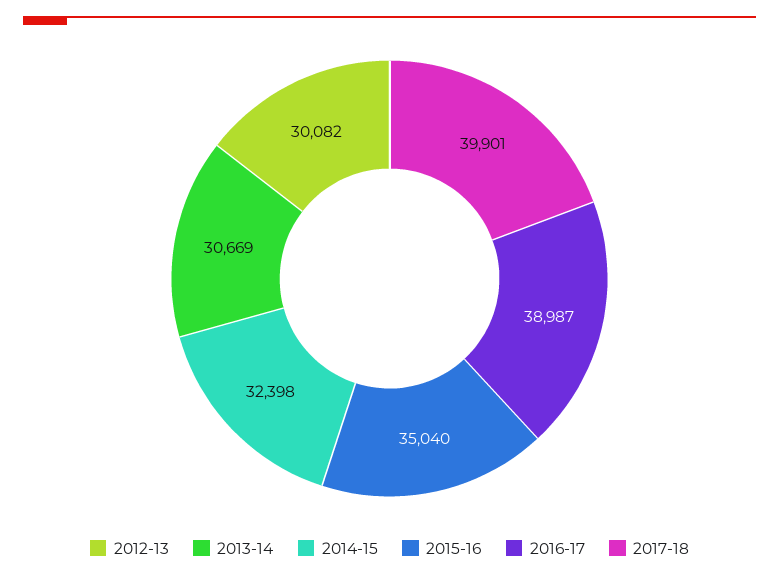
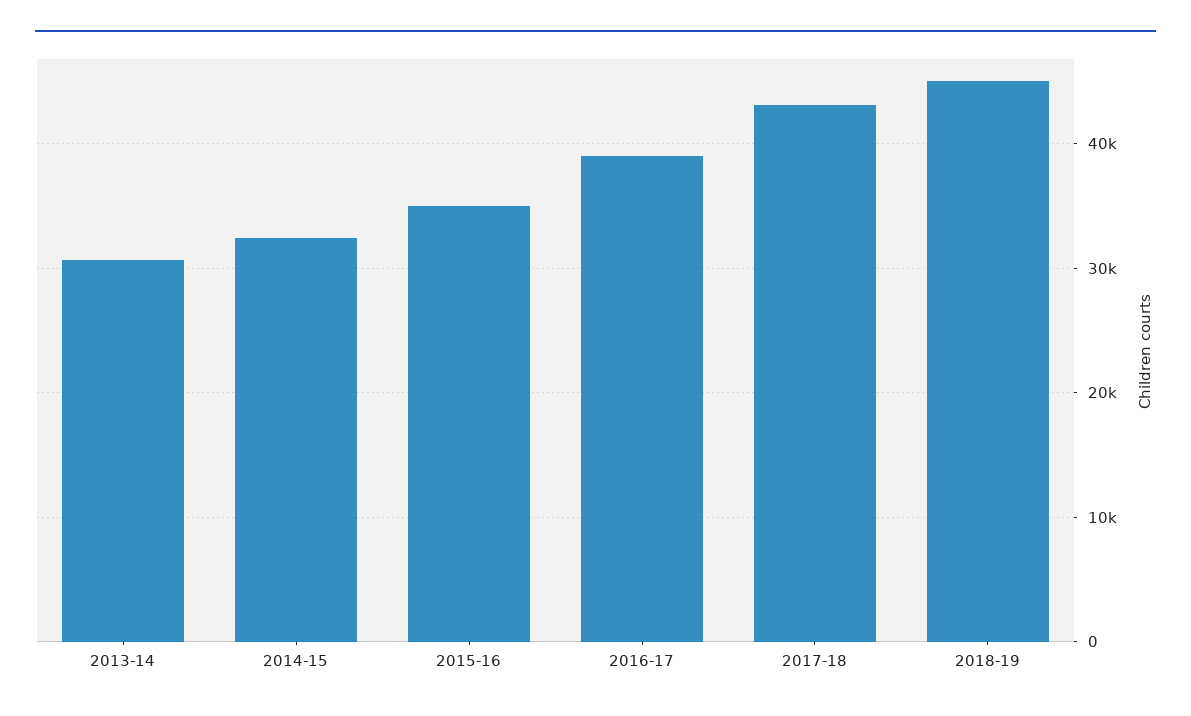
2012-13: 30082 -> none
2017-18: 39901 -> 43000
2018-19: none -> 45000

